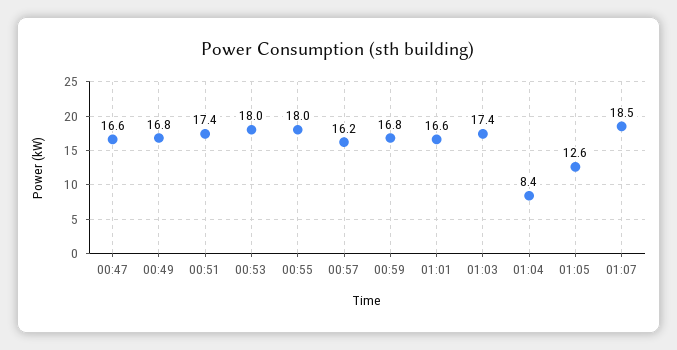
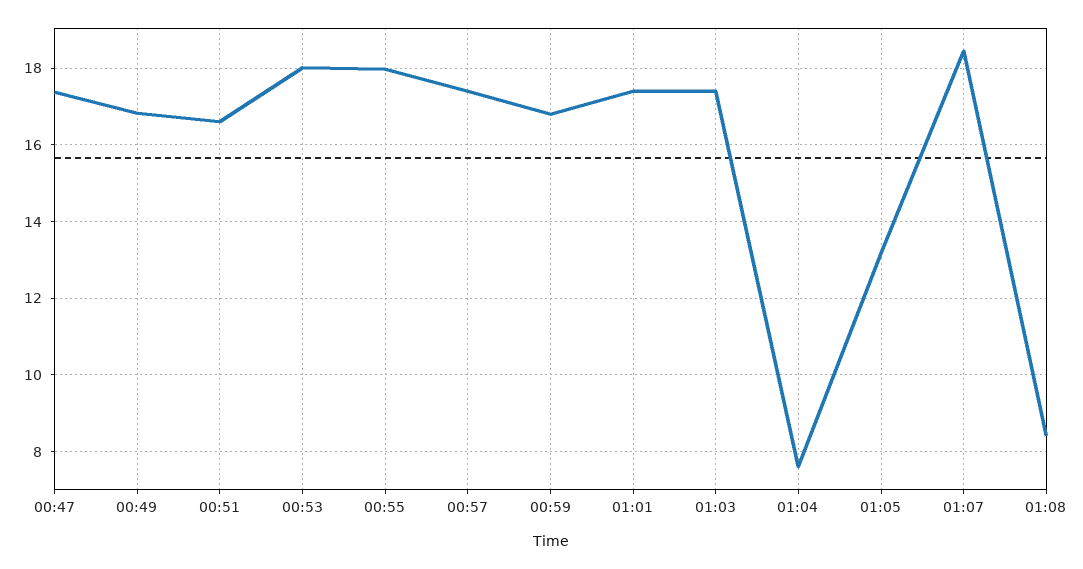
00:47: 16.6 -> 17.4
00:51: 17.4 -> 16.6
00:57: 16.2 -> 17.4
01:01: 16.6 -> 17.4
01:04: 8.4 -> 7.6
01:05: 12.6 -> 13.2
01:08: none -> 8.4

